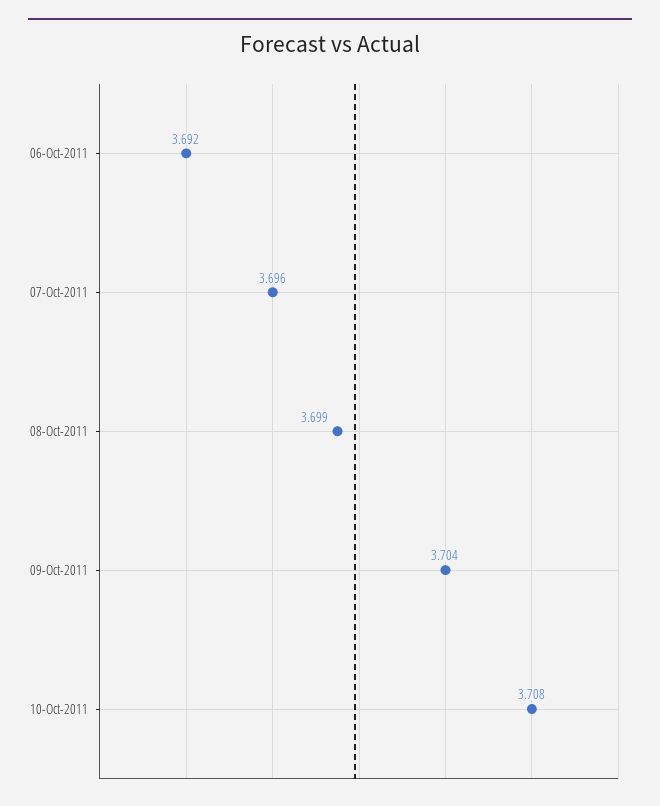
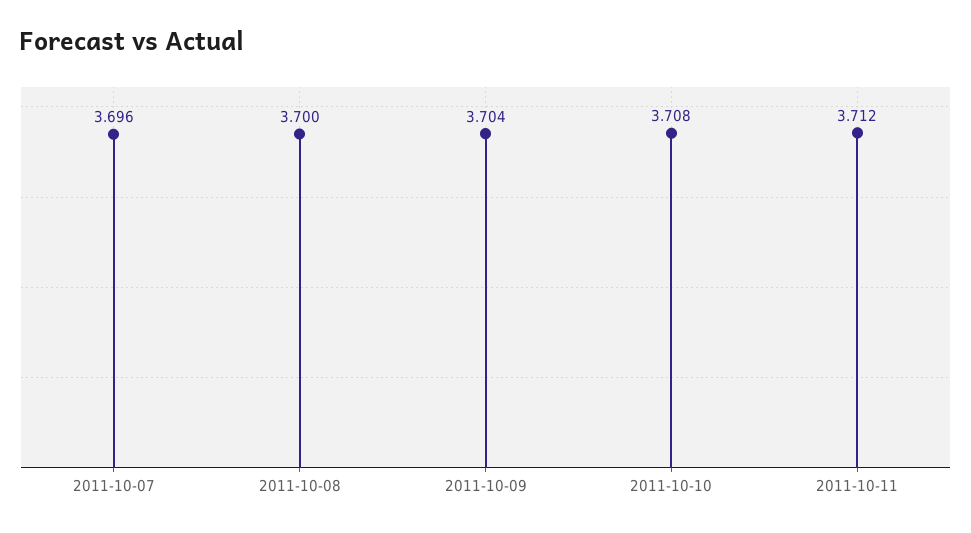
06-Oct-2011: 3.692 -> none
08-Oct-2011: 3.699 -> 3.7
2011-10-11: none -> 3.712

